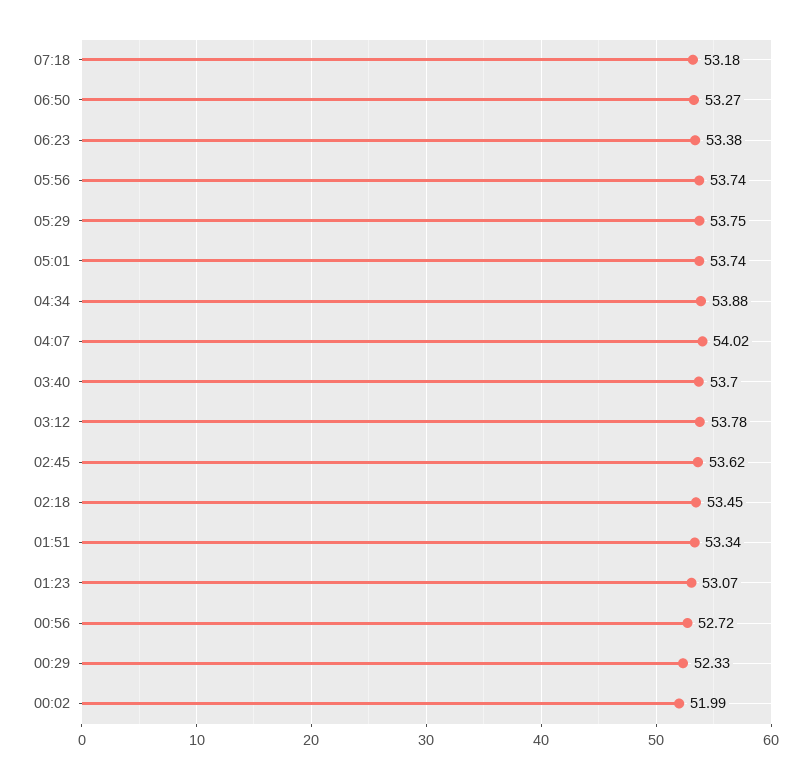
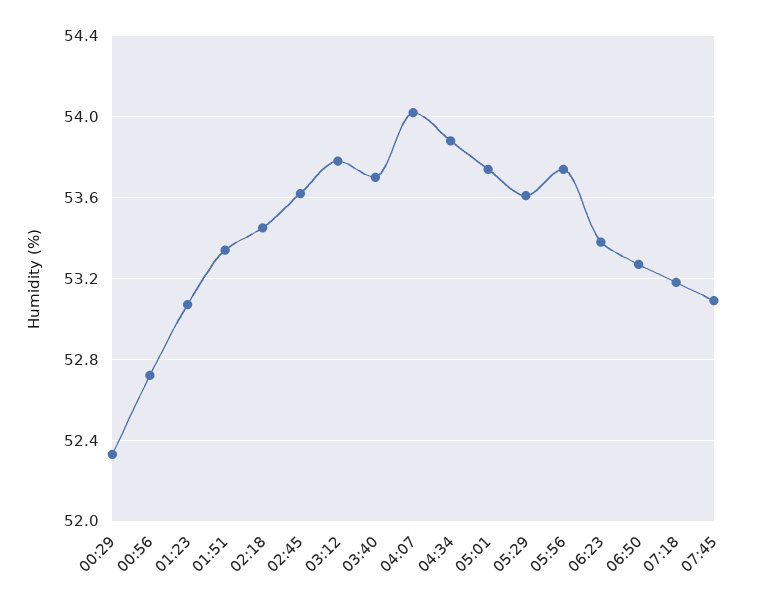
05:29: 53.75 -> 53.6
00:02: 51.99 -> none
07:45: none -> 53.1

